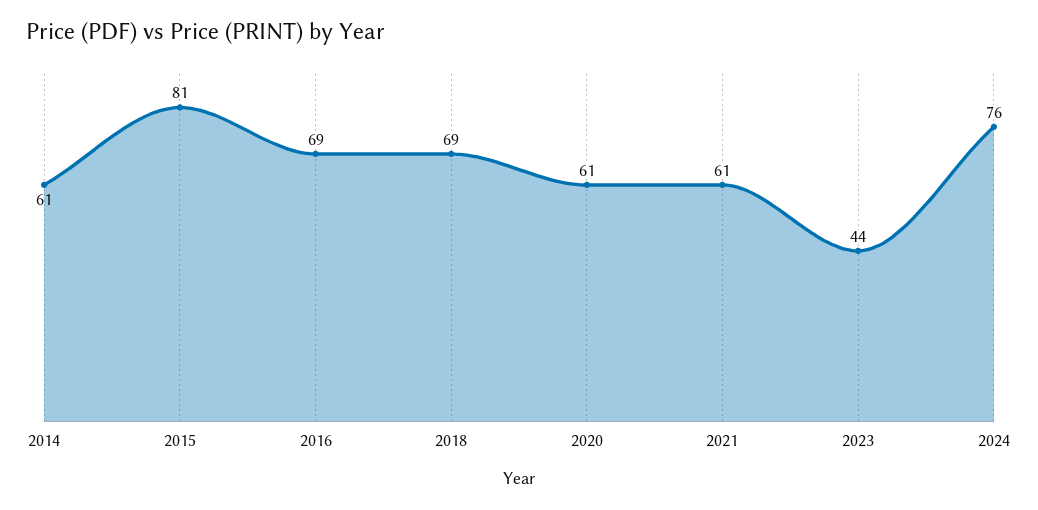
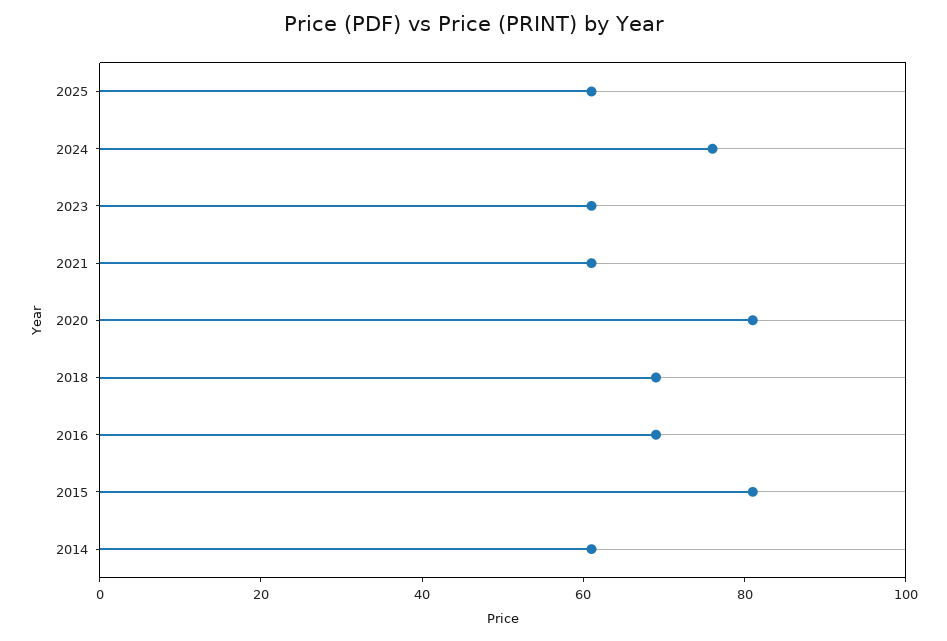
2020: 61 -> 80
2023: 44 -> 60
2025: none -> 60

